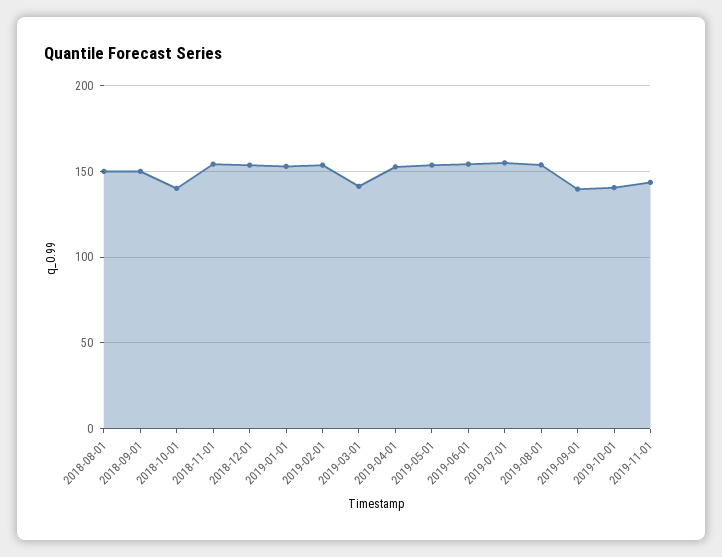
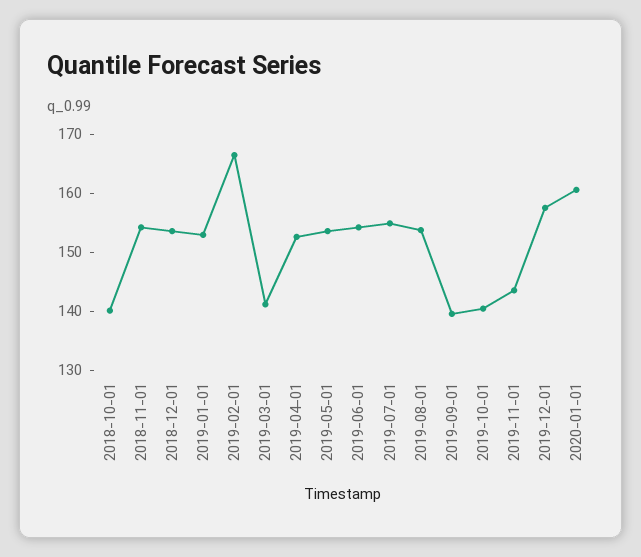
2018-08-01: 150 -> none
2018-09-01: 150 -> none
2019-02-01: 155 -> 166
2019-12-01: none -> 158
2020-01-01: none -> 160

